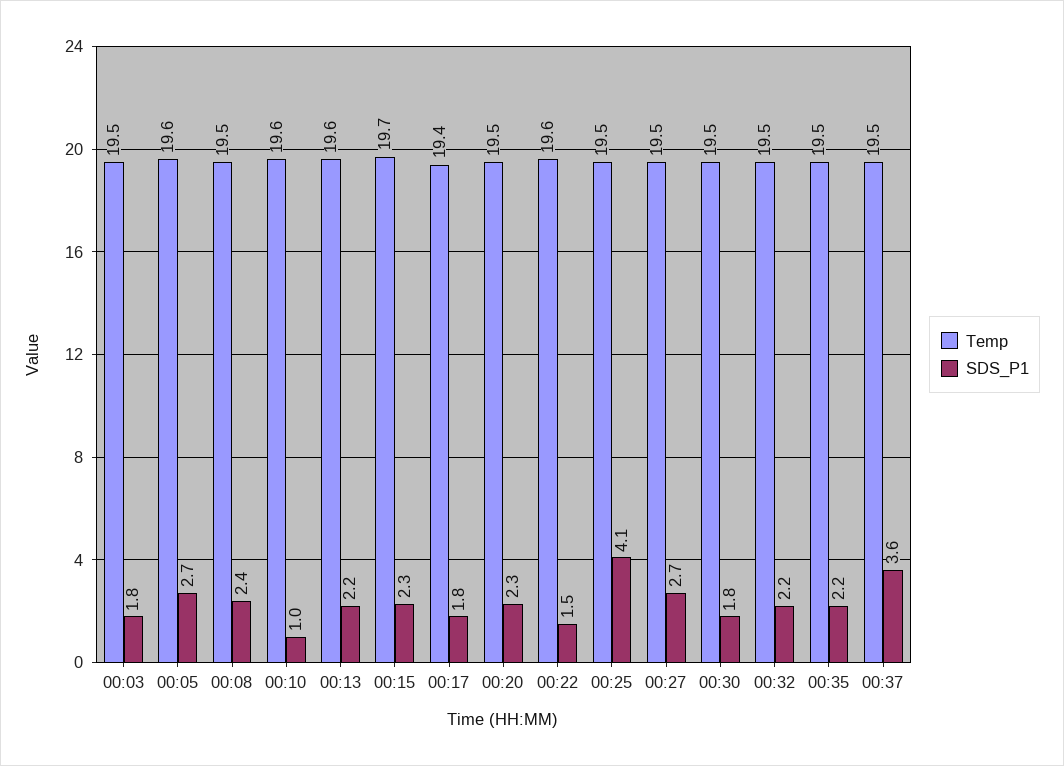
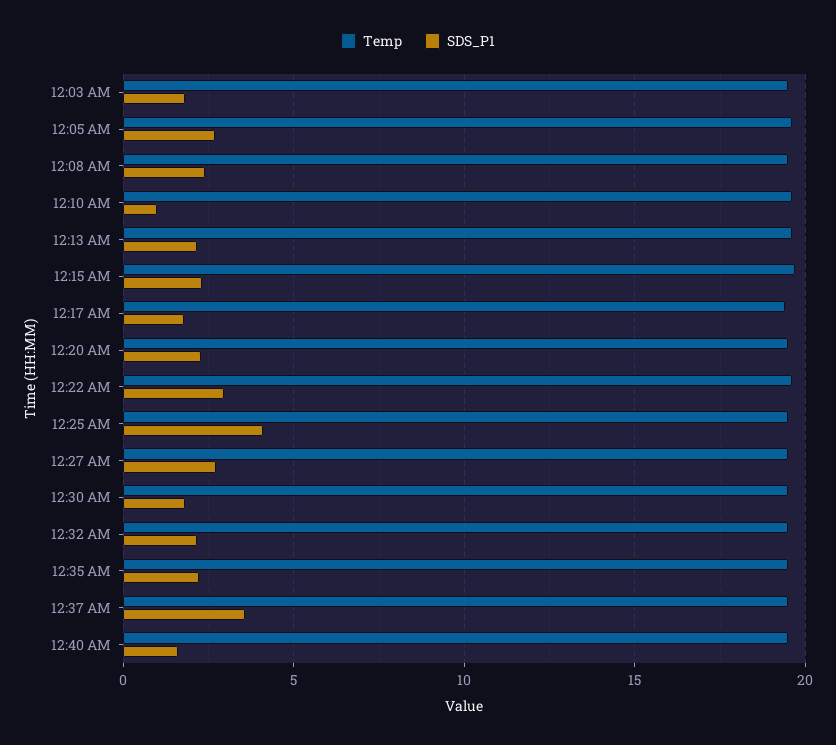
SDS_P1, 00:22: 1.5 -> 3
Temp, 12:40 AM: none -> 19.5
SDS_P1, 12:40 AM: none -> 1.5

